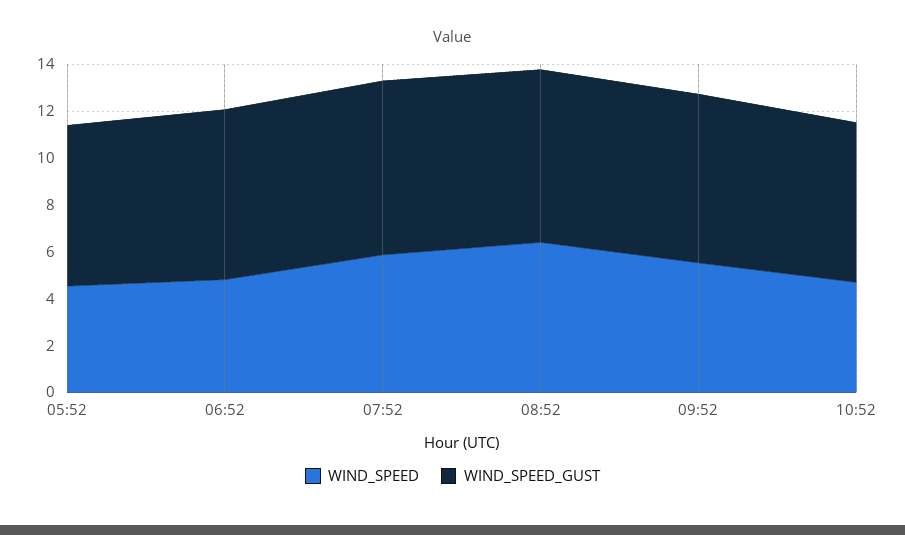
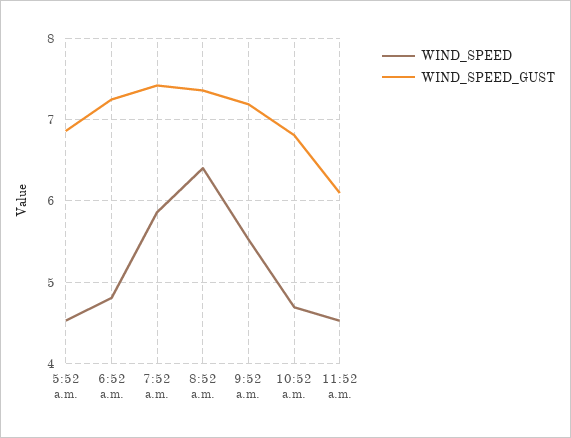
WIND_SPEED, 11:52 a.m.: none -> 4.5
WIND_SPEED_GUST, 11:52 a.m.: none -> 6.1

